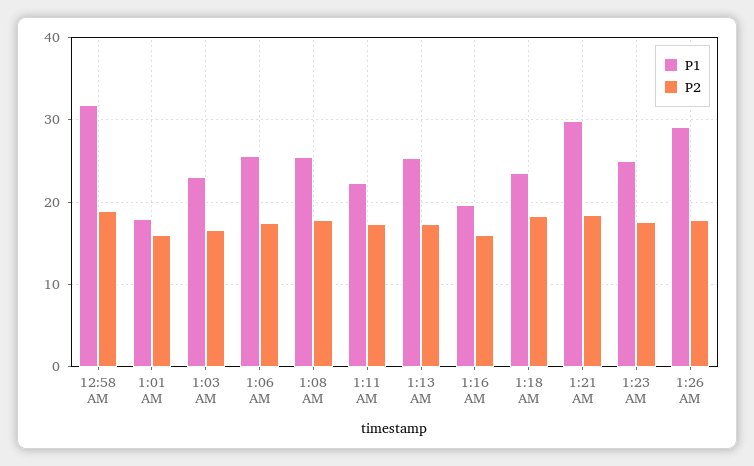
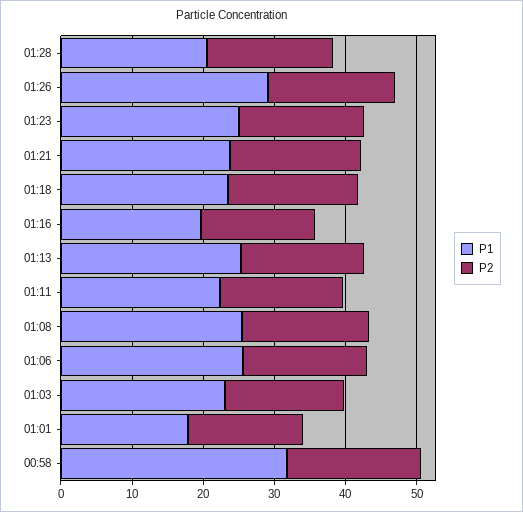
P1, 1:21 AM: 30 -> 24
P1, 01:28: none -> 20
P2, 01:28: none -> 18

